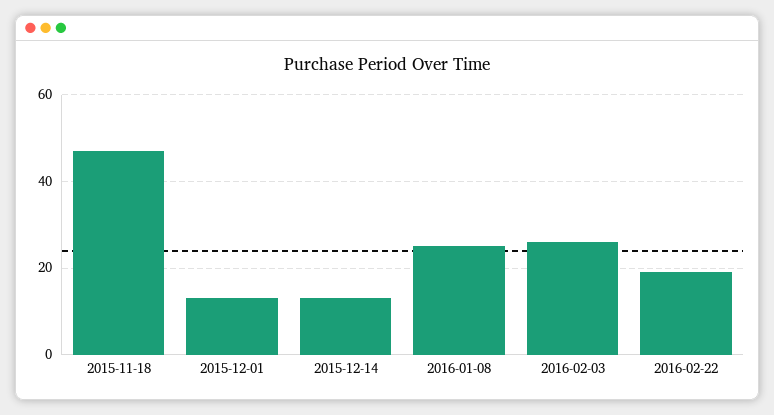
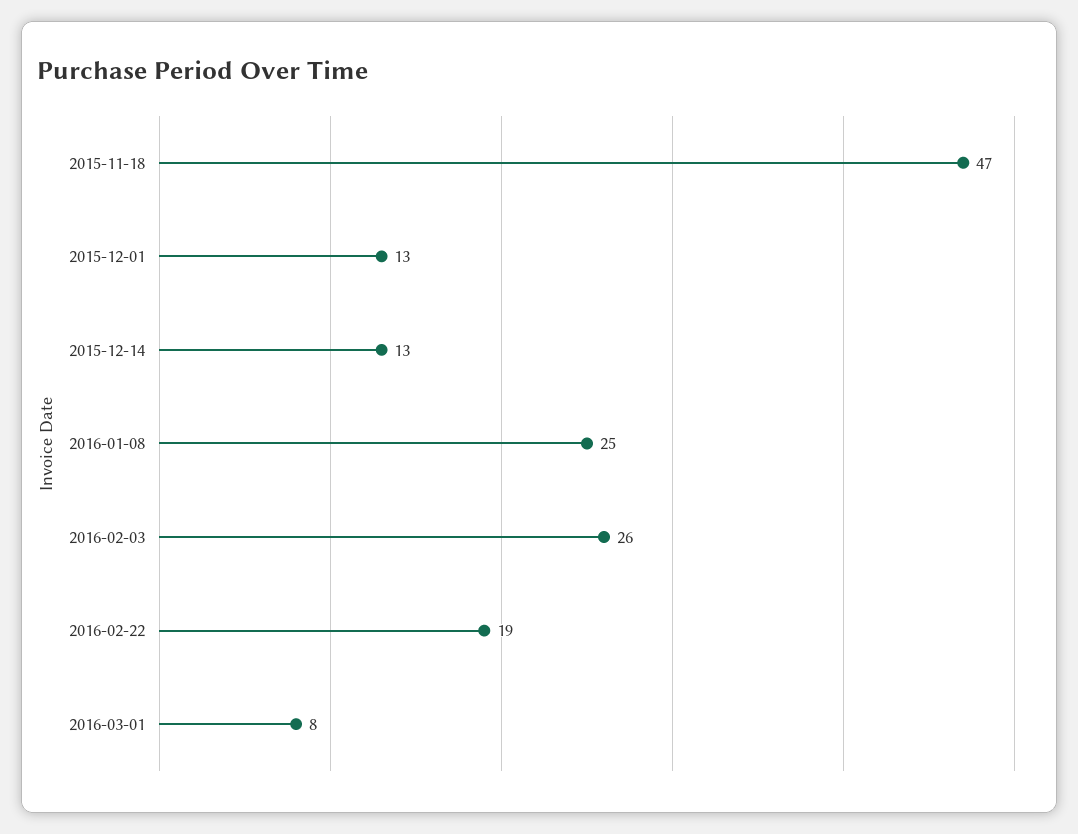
2016-03-01: none -> 8

